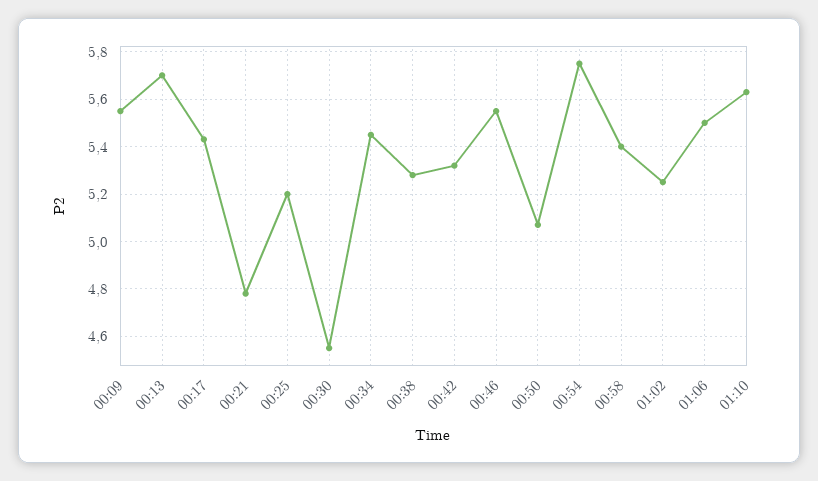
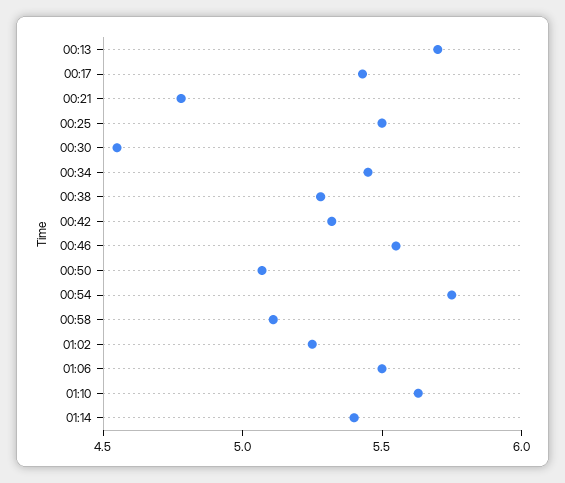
00:09: 5.55 -> none
00:25: 5.2 -> 5.5
00:58: 5.4 -> 5.1
01:14: none -> 5.4

